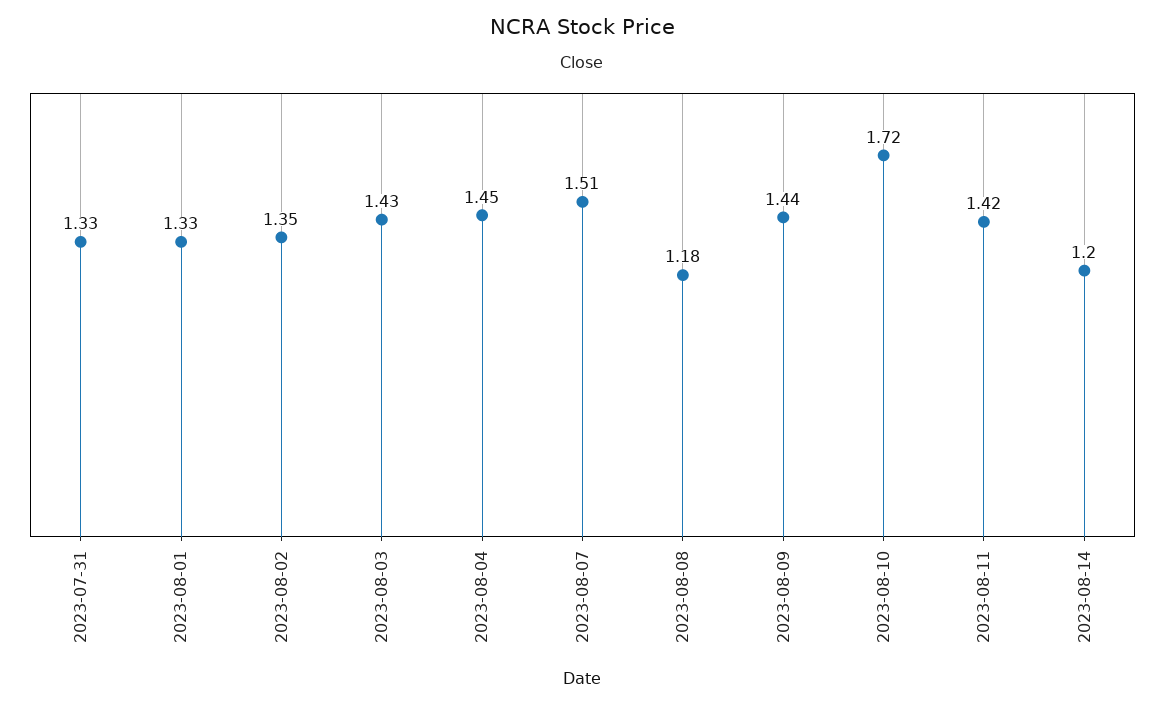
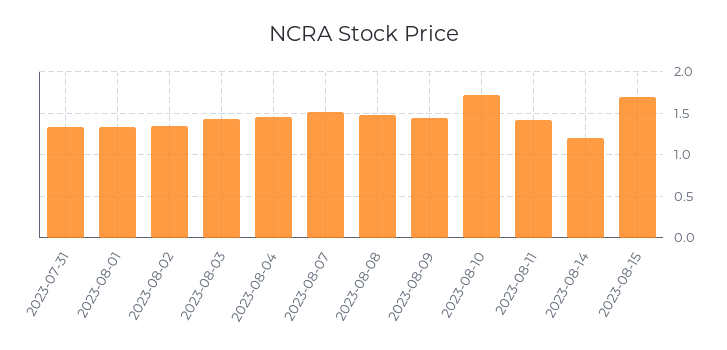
2023-08-08: 1.18 -> 1.5
2023-08-15: none -> 1.7

